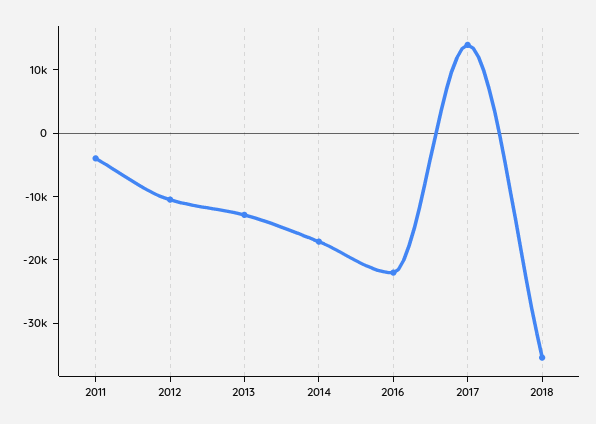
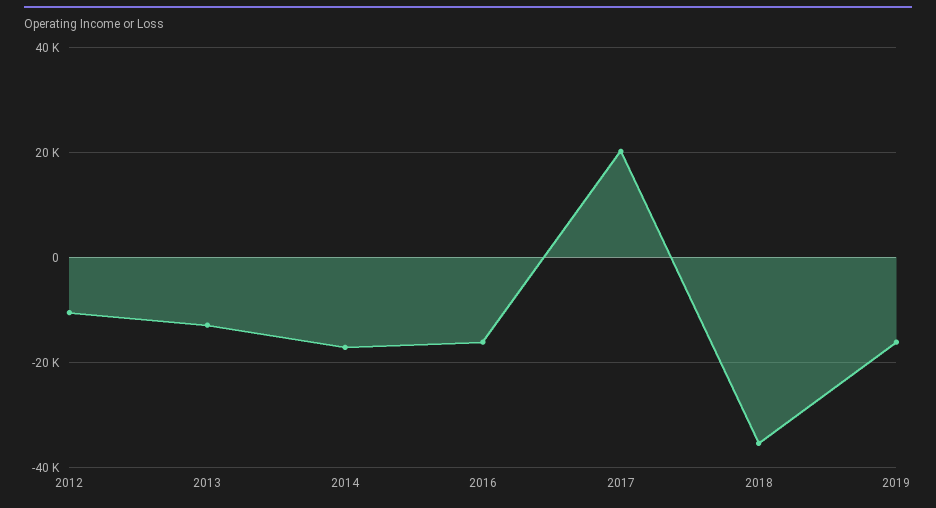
2011: -4000 -> none
2016: -22000 -> -16000
2017: 14000 -> 20000
2019: none -> -16000

